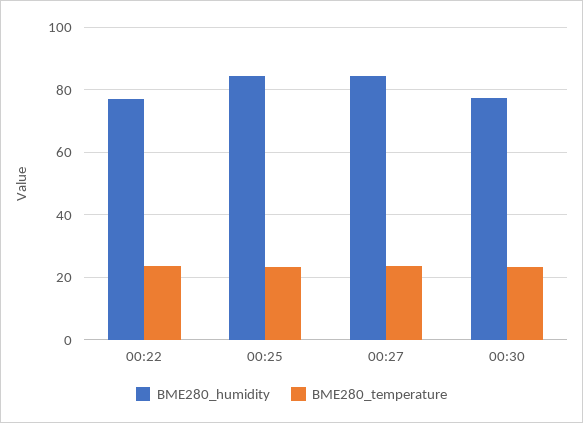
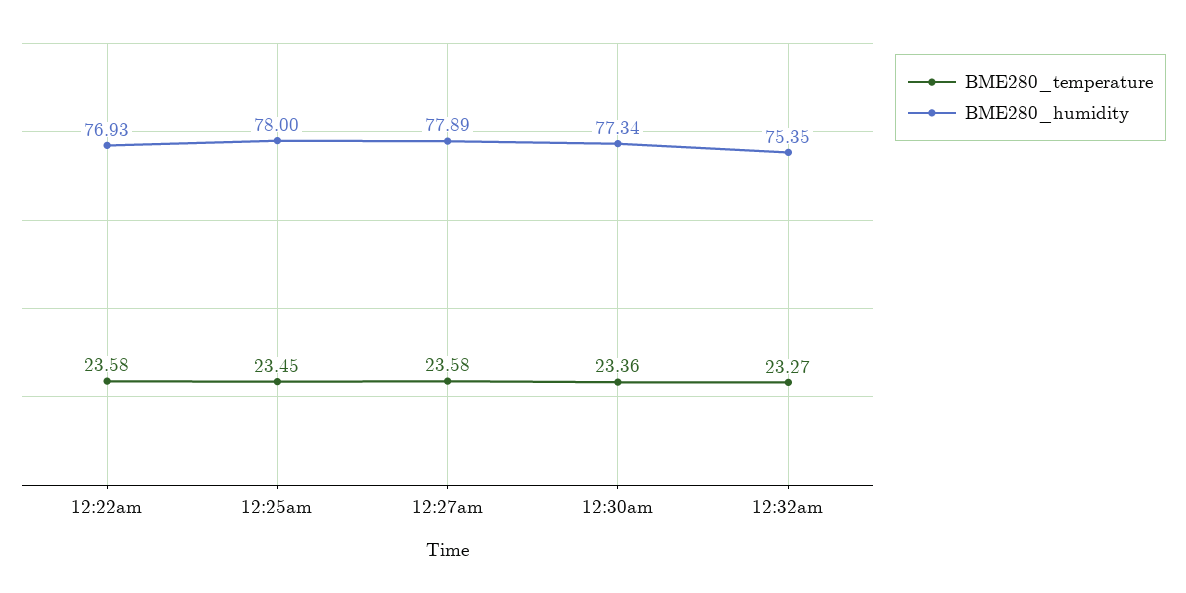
BME280_humidity, 00:25: 84 -> 78
BME280_humidity, 00:27: 84 -> 77.89
BME280_temperature, 12:32am: none -> 23.27
BME280_humidity, 12:32am: none -> 75.35

